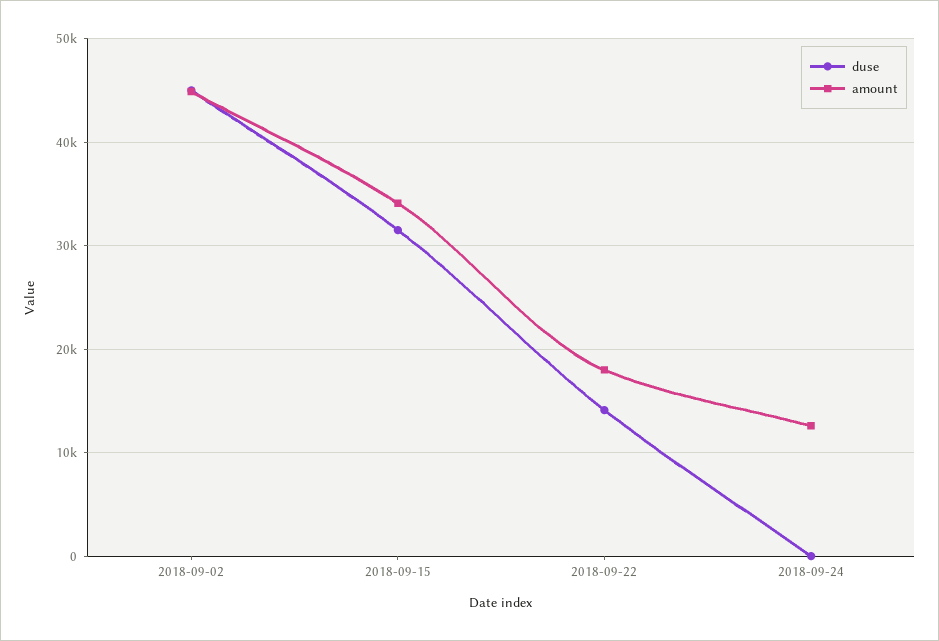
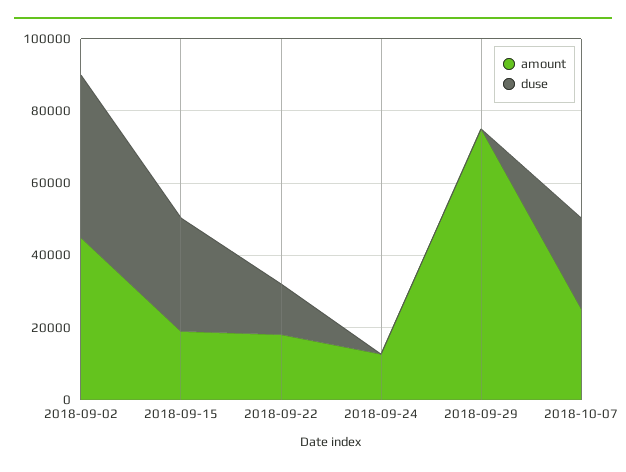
amount, 2018-09-15: 34000 -> 20000
amount, 2018-09-29: none -> 75000
duse, 2018-09-29: none -> 0
amount, 2018-10-07: none -> 25000
duse, 2018-10-07: none -> 25000

